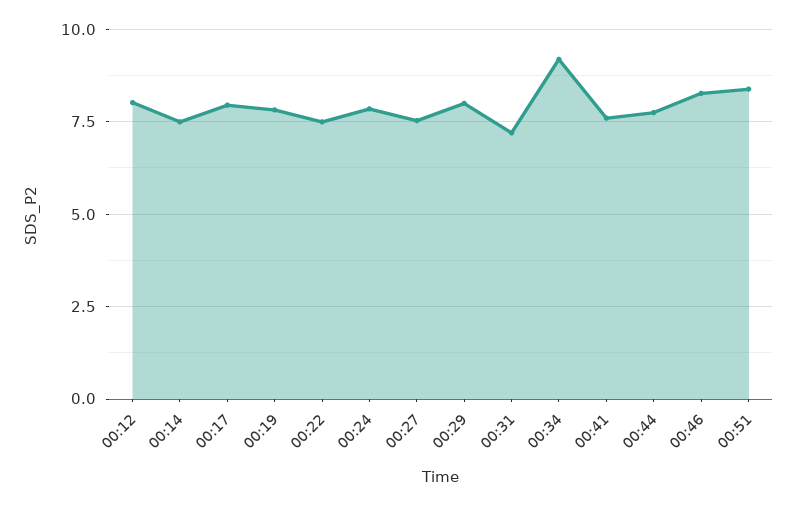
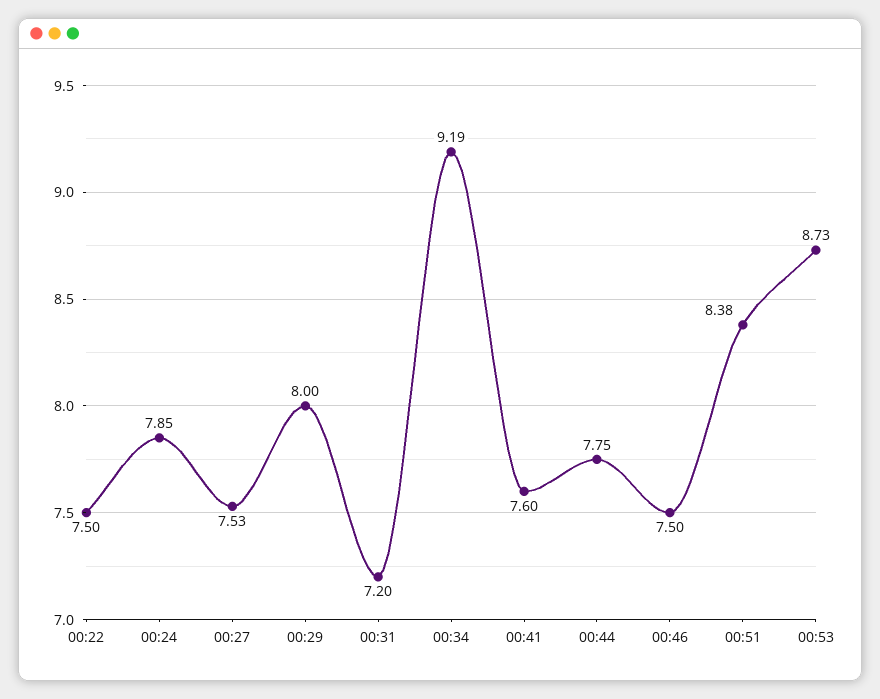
00:12: 8 -> none
00:14: 7.5 -> none
00:17: 8 -> none
00:19: 7.75 -> none
00:46: 8.25 -> 7.5
00:53: none -> 8.73

